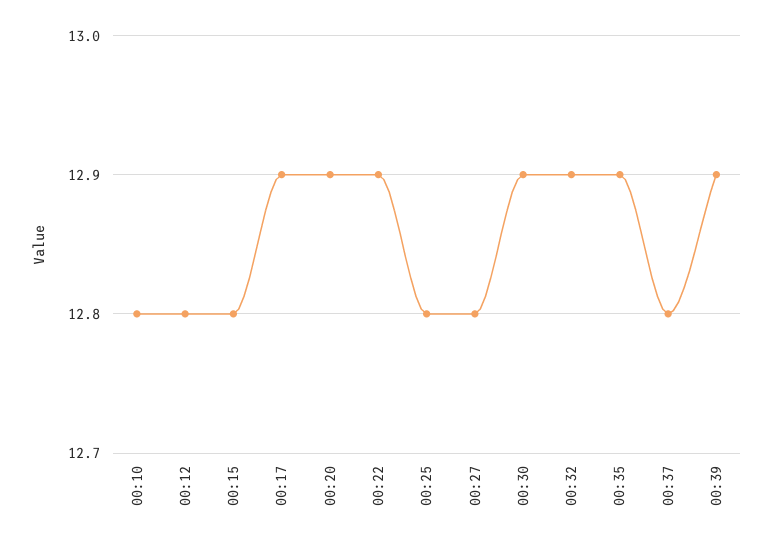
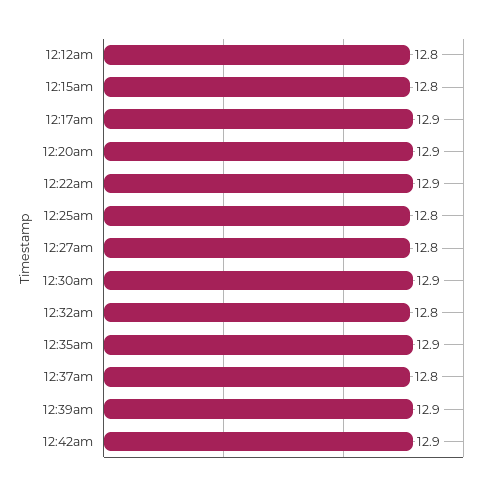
00:10: 12.8 -> none
00:32: 12.9 -> 12.8
12:42am: none -> 12.9

